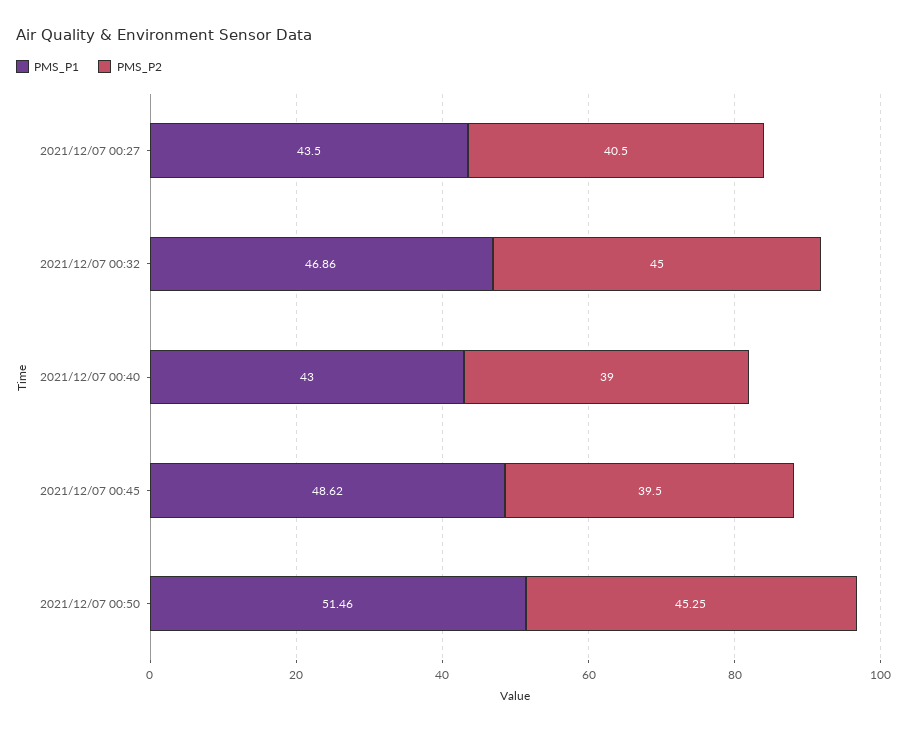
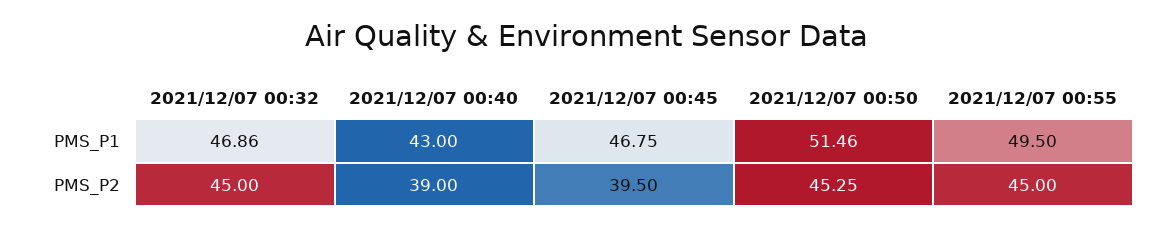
PMS_P1, 2021/12/07 00:27: 43.5 -> none
PMS_P2, 2021/12/07 00:27: 40.5 -> none
PMS_P1, 2021/12/07 00:45: 48.62 -> 46.75
PMS_P1, 2021/12/07 00:55: none -> 49.5
PMS_P2, 2021/12/07 00:55: none -> 45

